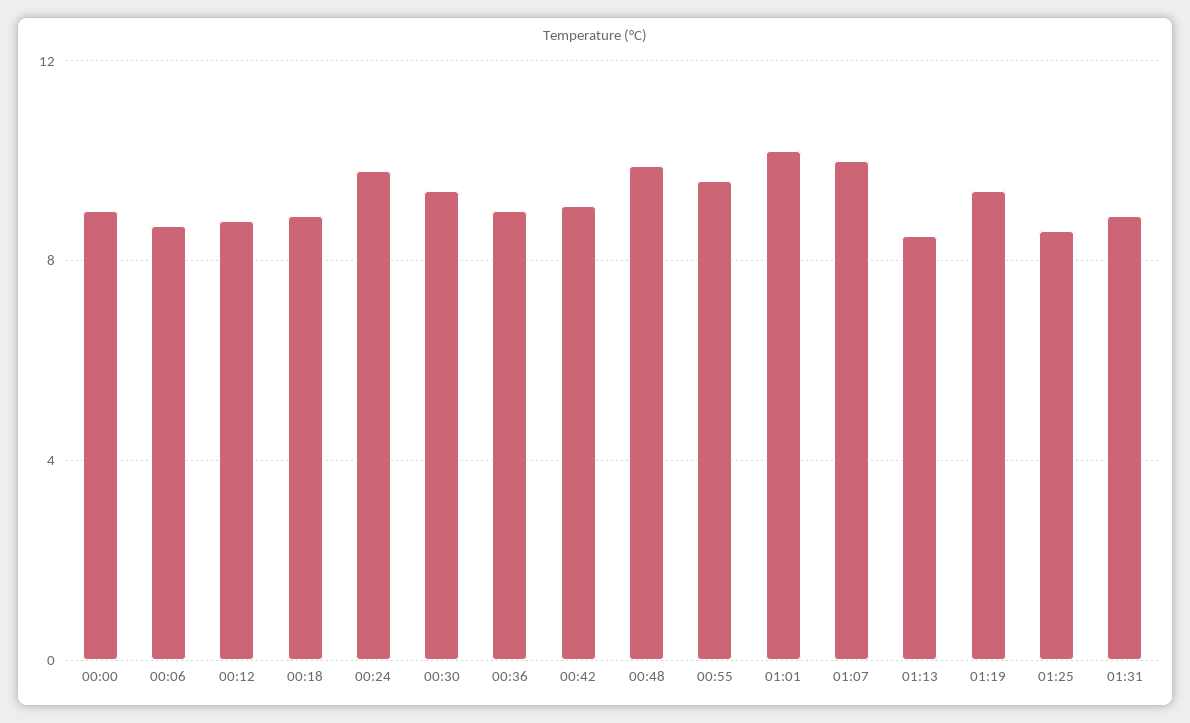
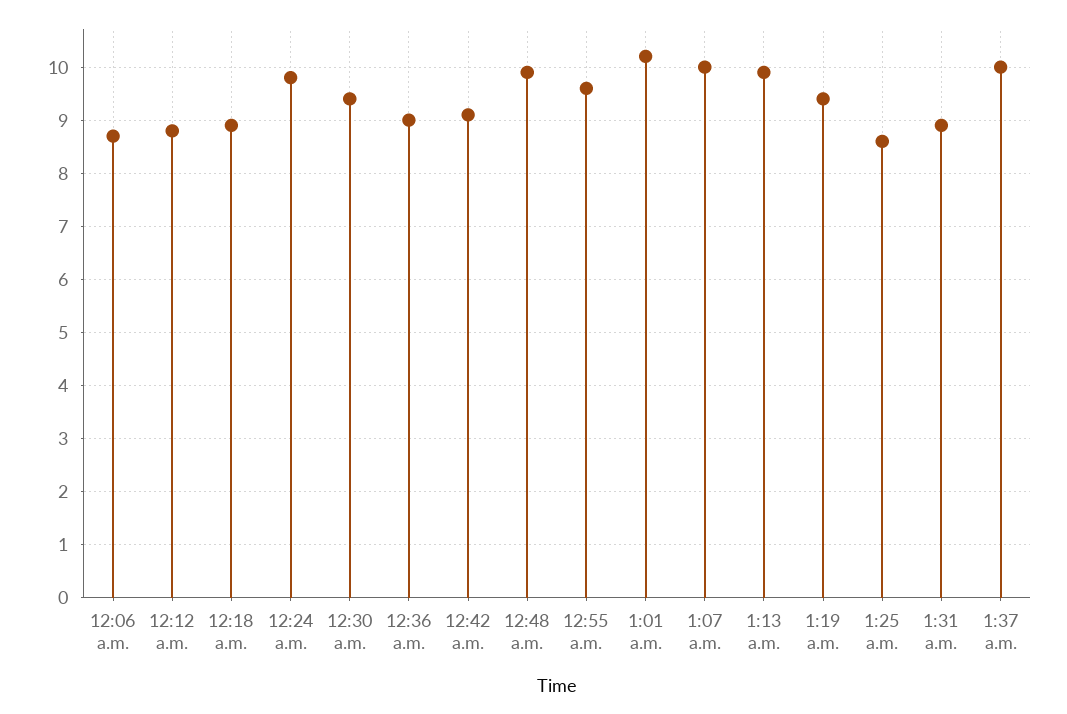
00:00: 9 -> none
01:13: 8.5 -> 10
1:37 a.m.: none -> 10

